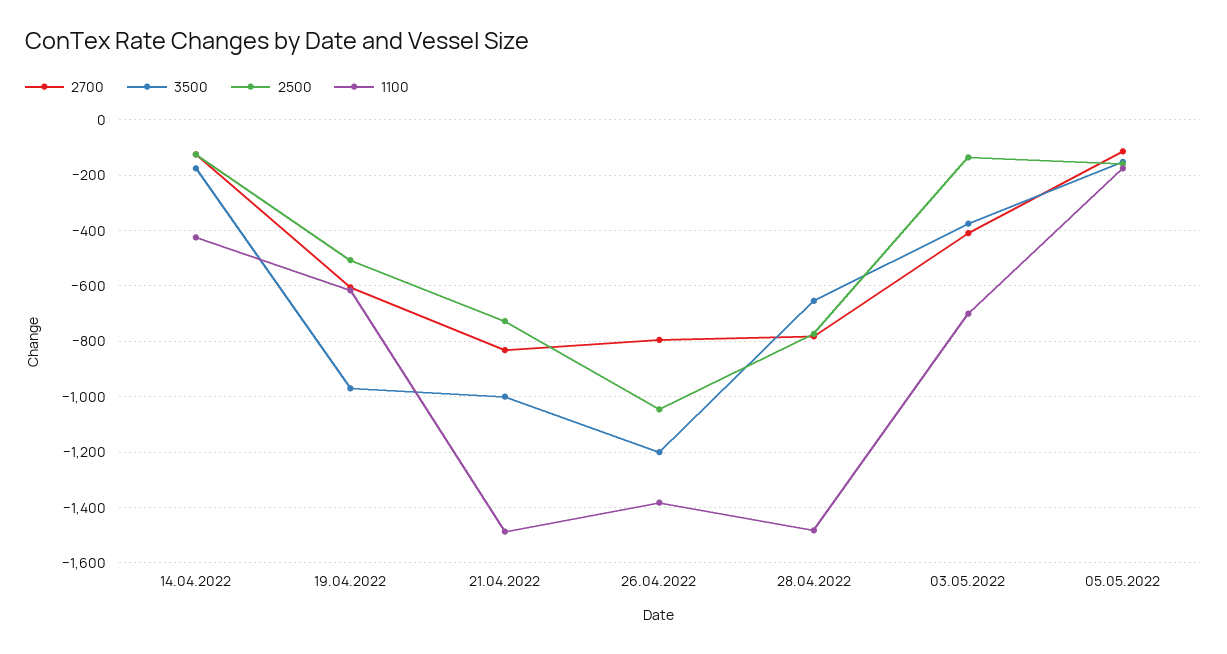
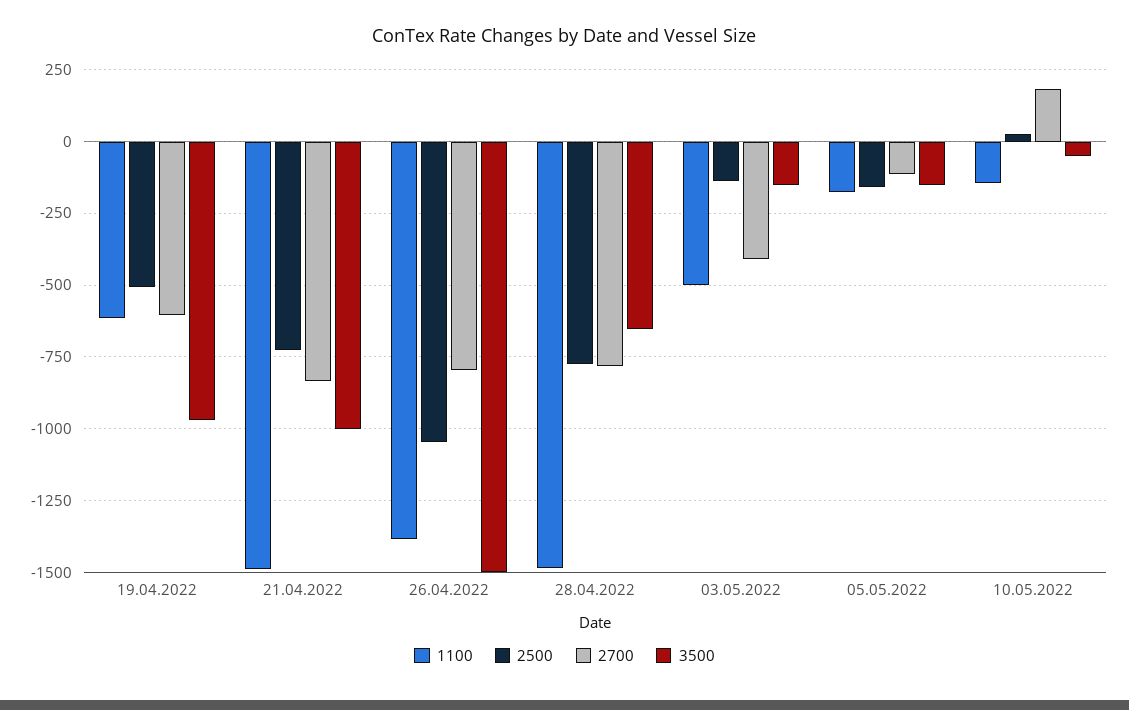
2700, 14.04.2022: -125 -> none
3500, 14.04.2022: -175 -> none
2500, 14.04.2022: -125 -> none
1100, 14.04.2022: -425 -> none
3500, 26.04.2022: -1200 -> -1500
3500, 03.05.2022: -375 -> -150
1100, 03.05.2022: -700 -> -500
1100, 10.05.2022: none -> -150
2500, 10.05.2022: none -> 25
2700, 10.05.2022: none -> 175
3500, 10.05.2022: none -> -50

